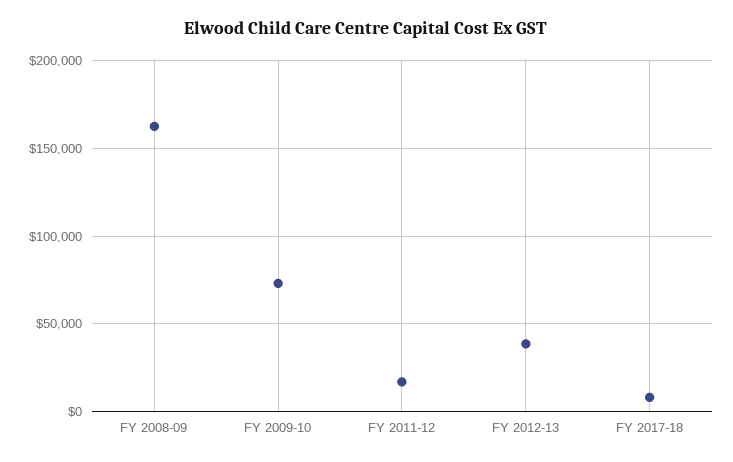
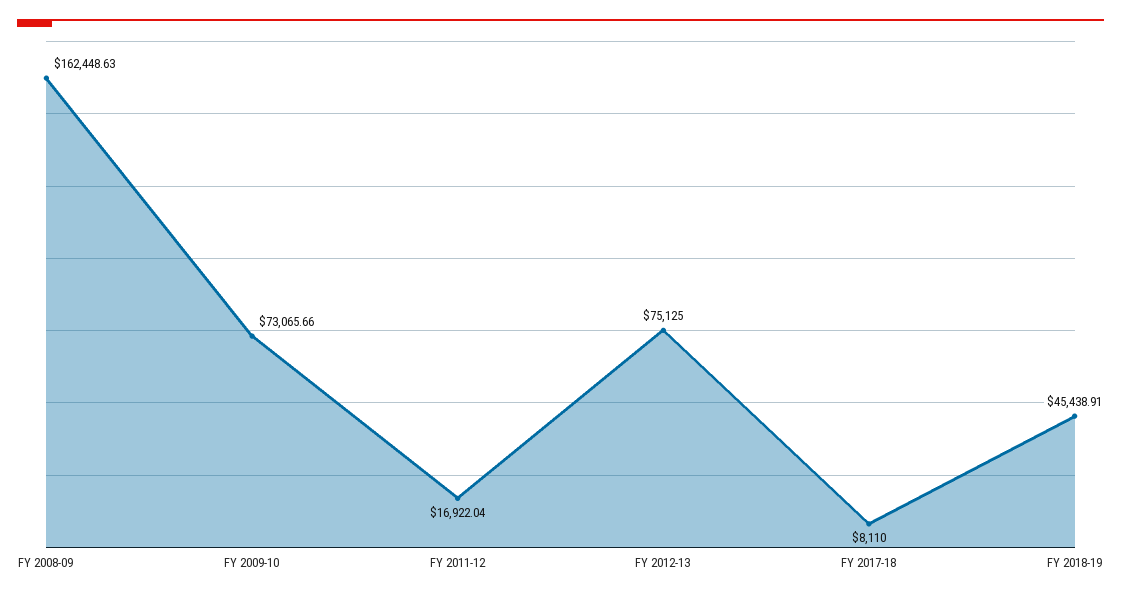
FY 2012-13: 40000 -> 75125
FY 2018-19: none -> 45438.91

